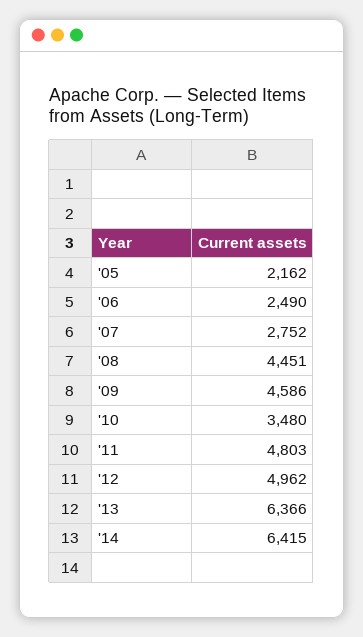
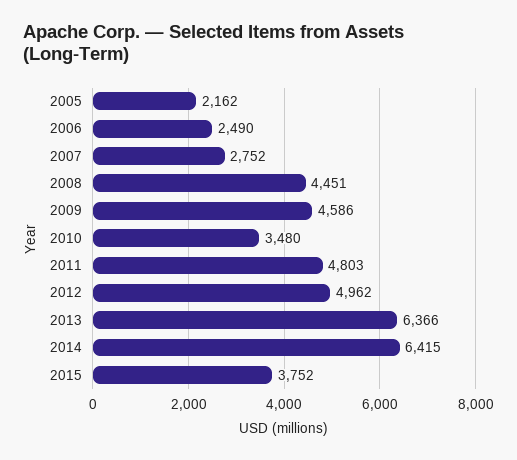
2015: none -> 3752

